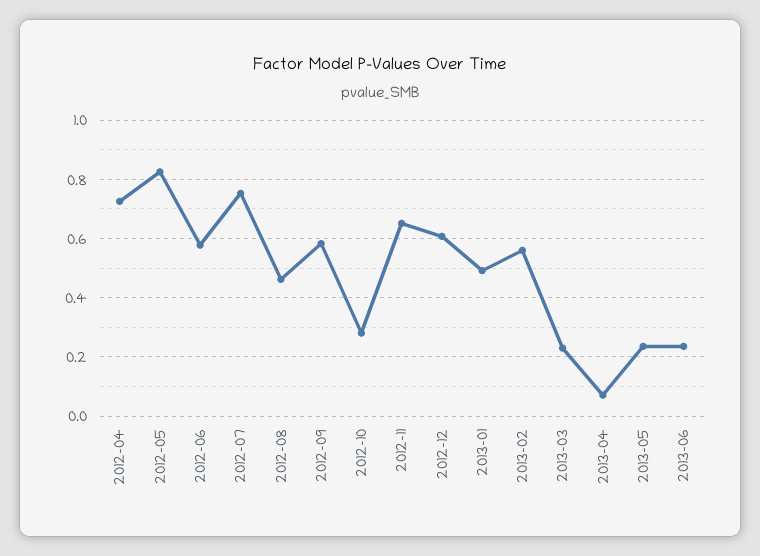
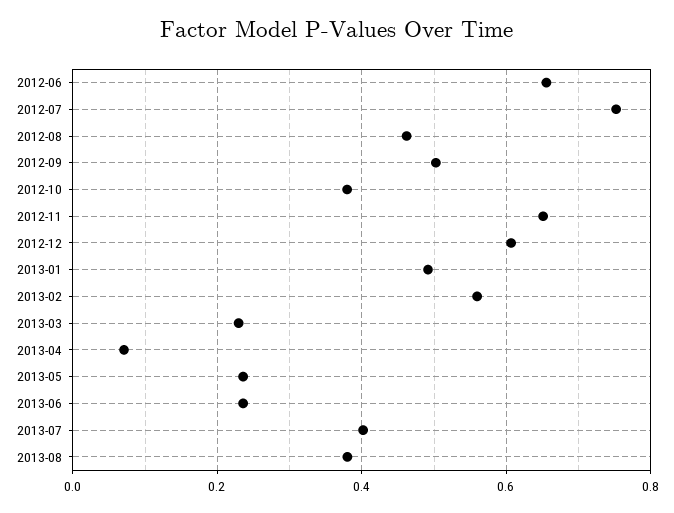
2012-04: 0.725 -> none
2012-05: 0.825 -> none
2012-06: 0.575 -> 0.66
2012-09: 0.575 -> 0.5
2012-10: 0.275 -> 0.38
2013-07: none -> 0.4
2013-08: none -> 0.38

